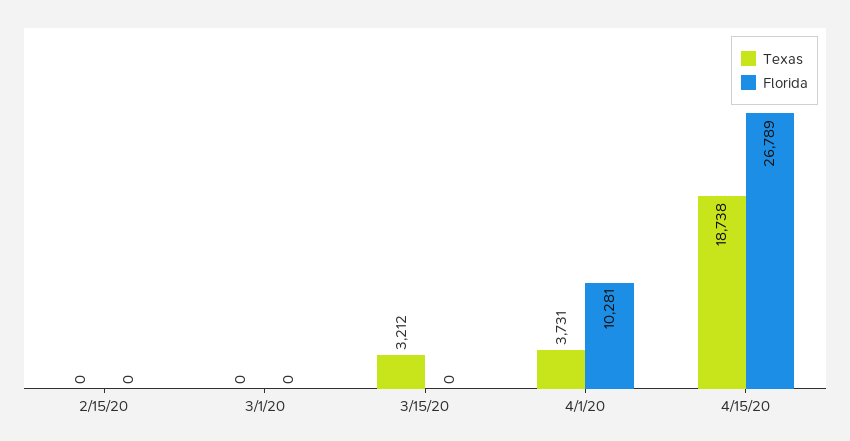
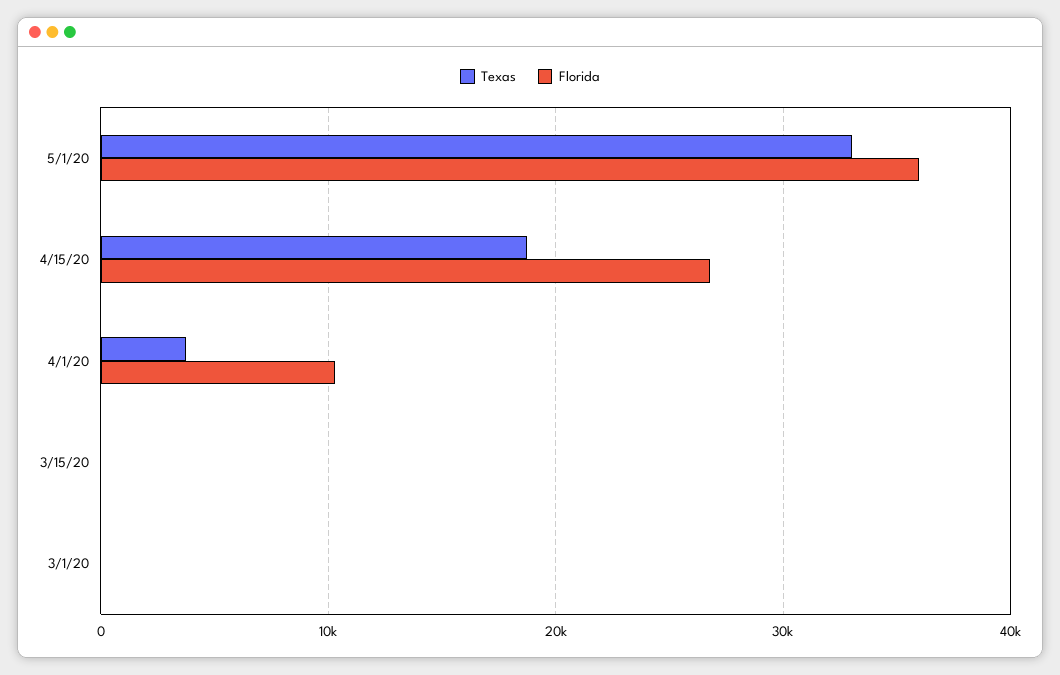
Texas, 2/15/20: 0 -> none
Florida, 2/15/20: 0 -> none
Texas, 3/15/20: 3212 -> 0
Texas, 5/1/20: none -> 33000
Florida, 5/1/20: none -> 36000

